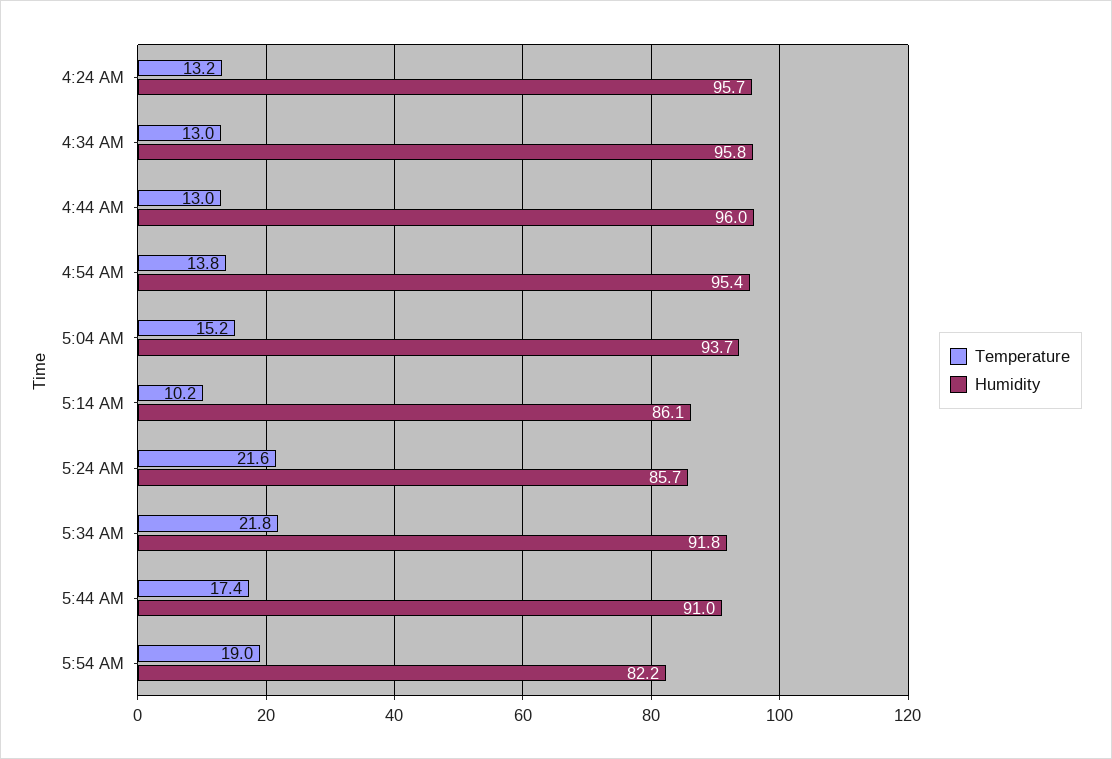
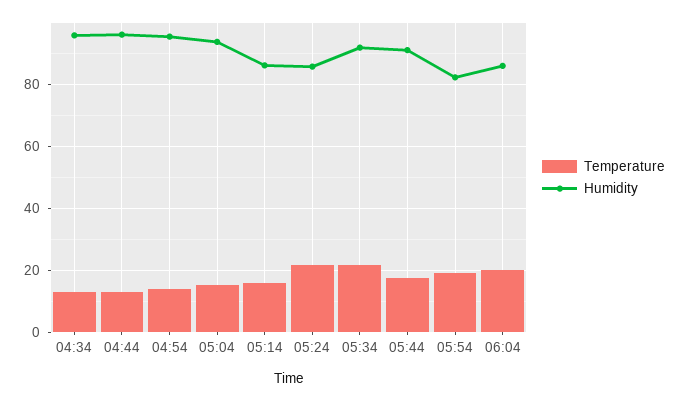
Temperature, 4:24 AM: 13.2 -> none
Humidity, 4:24 AM: 95.7 -> none
Temperature, 5:14 AM: 10.2 -> 16
Temperature, 06:04: none -> 20
Humidity, 06:04: none -> 86

